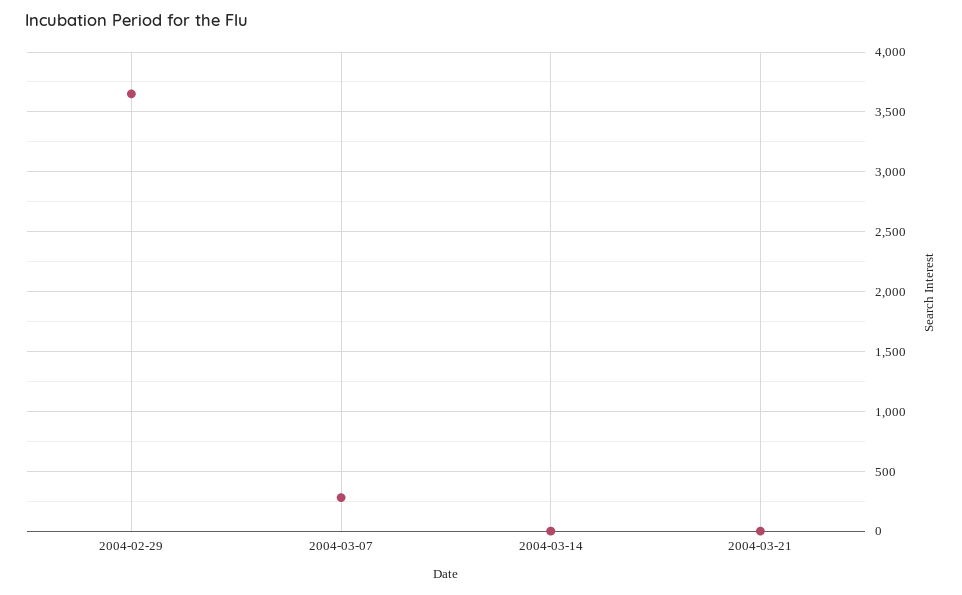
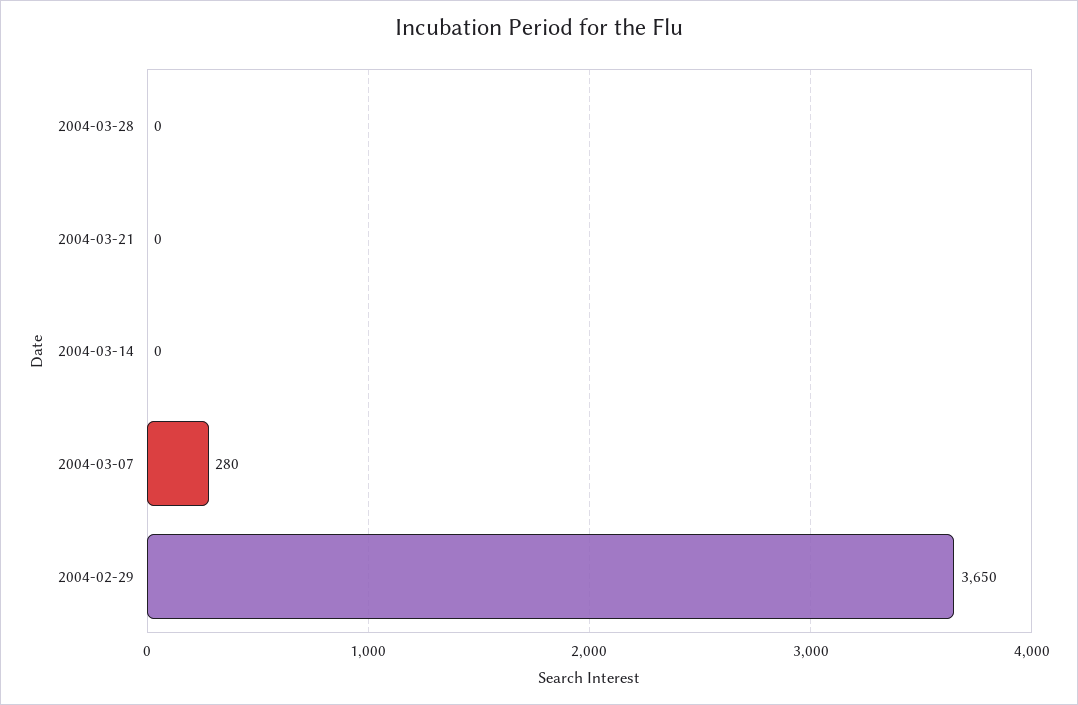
2004-03-28: none -> 0

